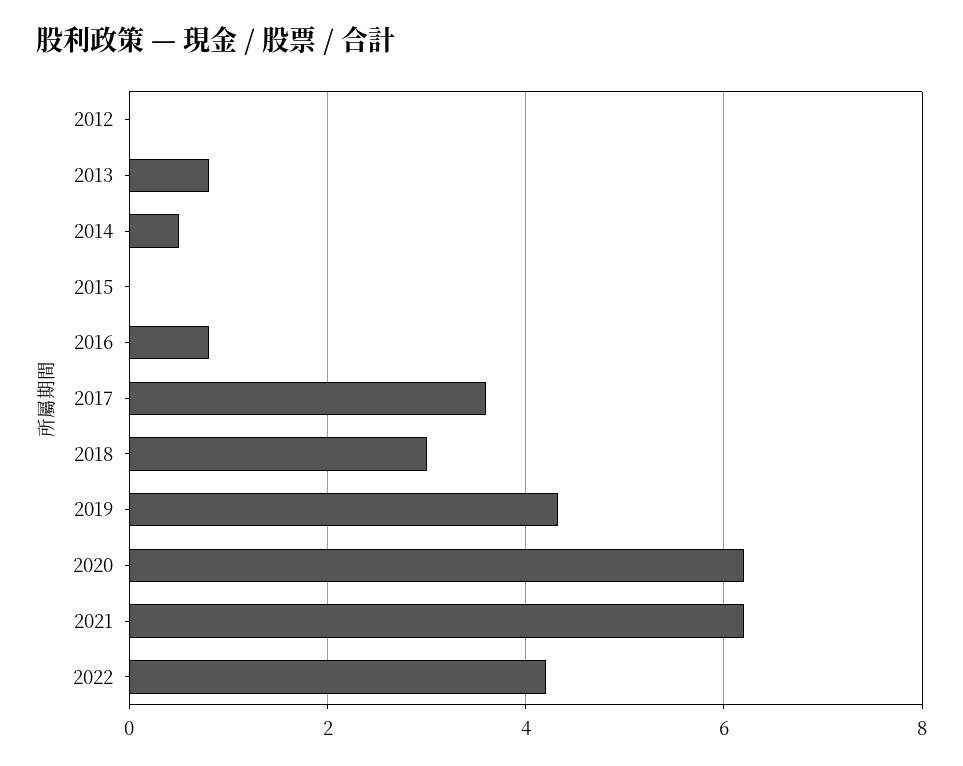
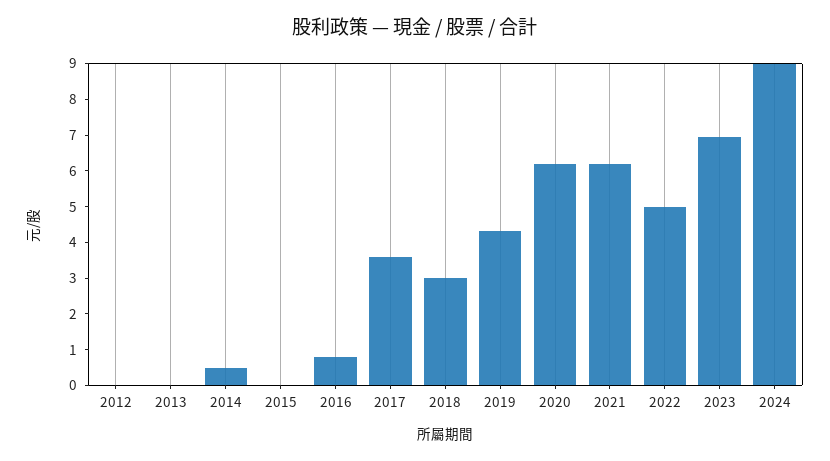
2013: 0.8 -> 0
2022: 4.2 -> 5
2023: none -> 7
2024: none -> 9

